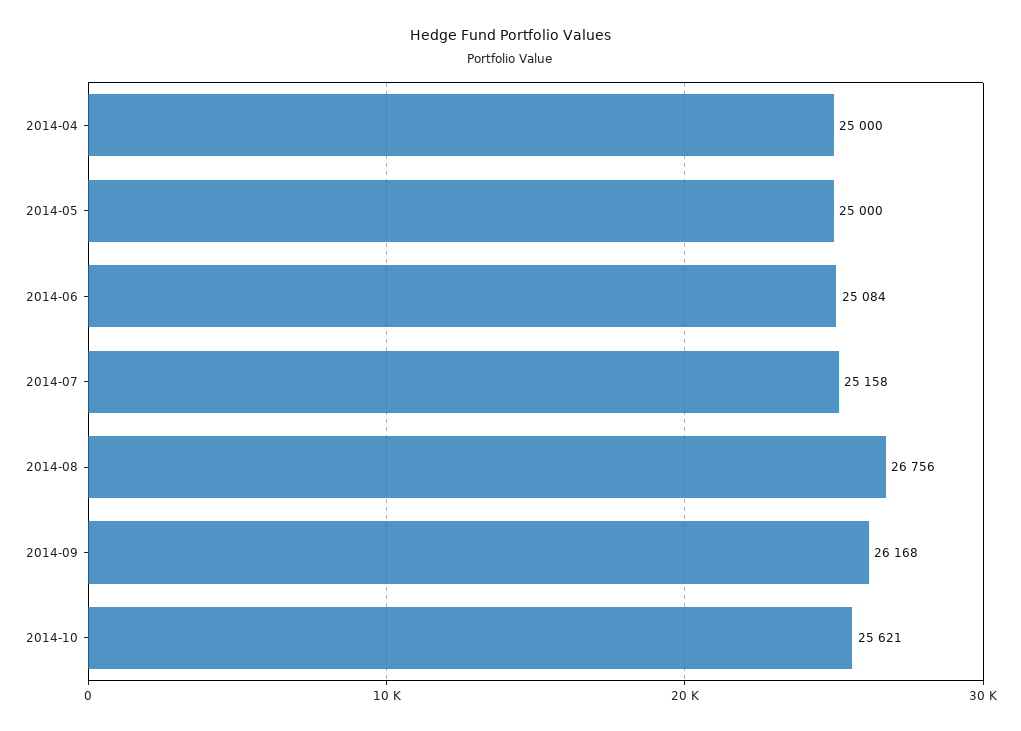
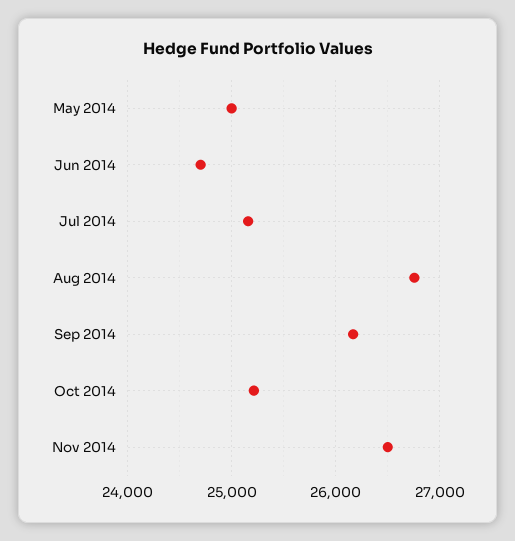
2014-04: 25000 -> none
2014-06: 25084 -> 24700
2014-10: 25621 -> 25200
Nov 2014: none -> 26500

